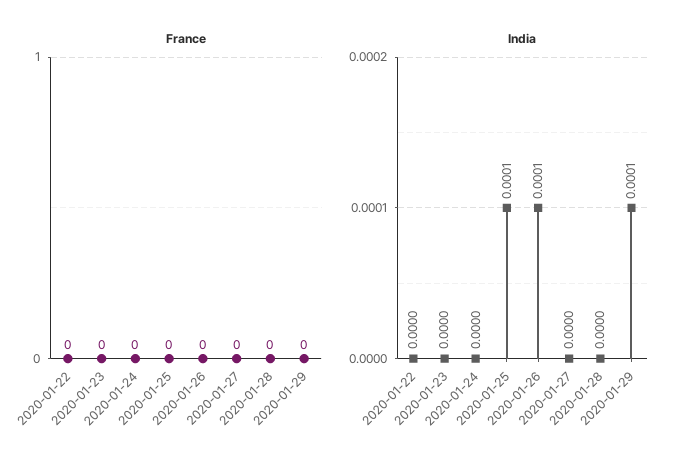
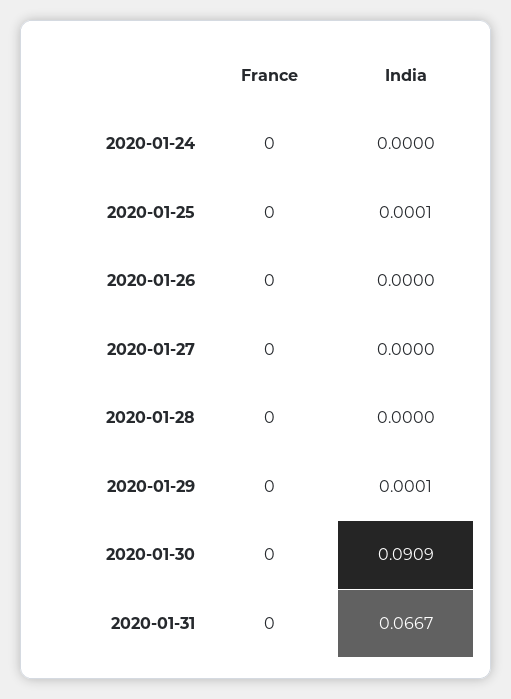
France, 2020-01-22: 0 -> none
France, 2020-01-23: 0 -> none
India, 2020-01-22: 0 -> none
India, 2020-01-23: 0 -> none
India, 2020-01-26: 0.0001 -> 0
France, 2020-01-30: none -> 0
India, 2020-01-30: none -> 0.0909
France, 2020-01-31: none -> 0
India, 2020-01-31: none -> 0.0667

